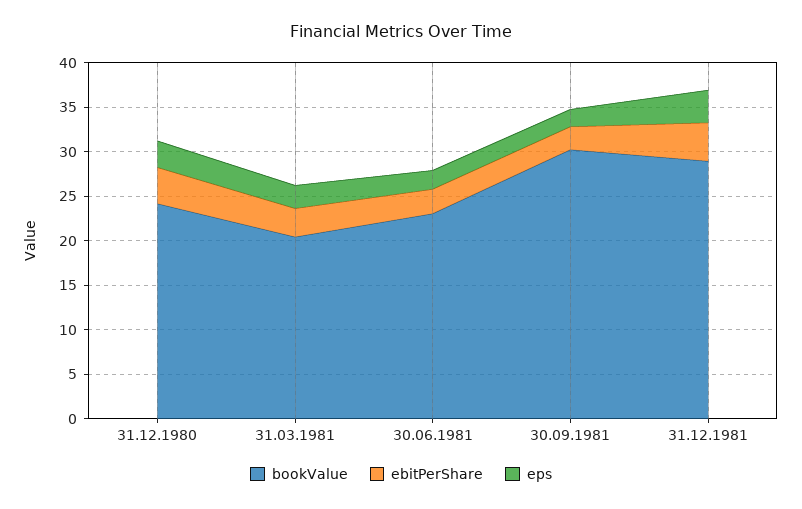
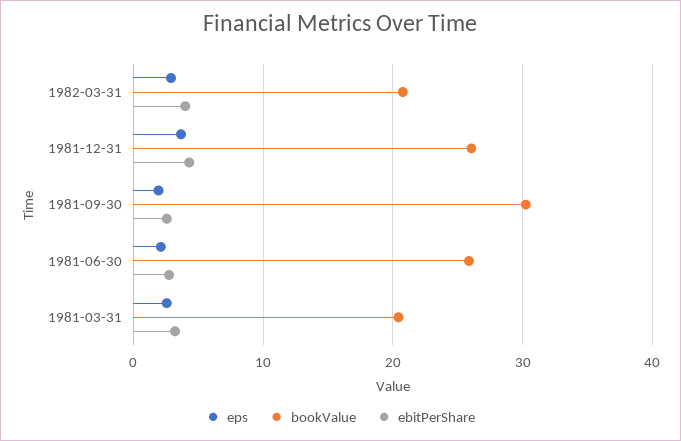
bookValue, 31.12.1980: 24 -> none
ebitPerShare, 31.12.1980: 4 -> none
eps, 31.12.1980: 3 -> none
bookValue, 30.06.1981: 23 -> 26
bookValue, 31.12.1981: 29 -> 26
eps, 1982-03-31: none -> 3
bookValue, 1982-03-31: none -> 21
ebitPerShare, 1982-03-31: none -> 4

